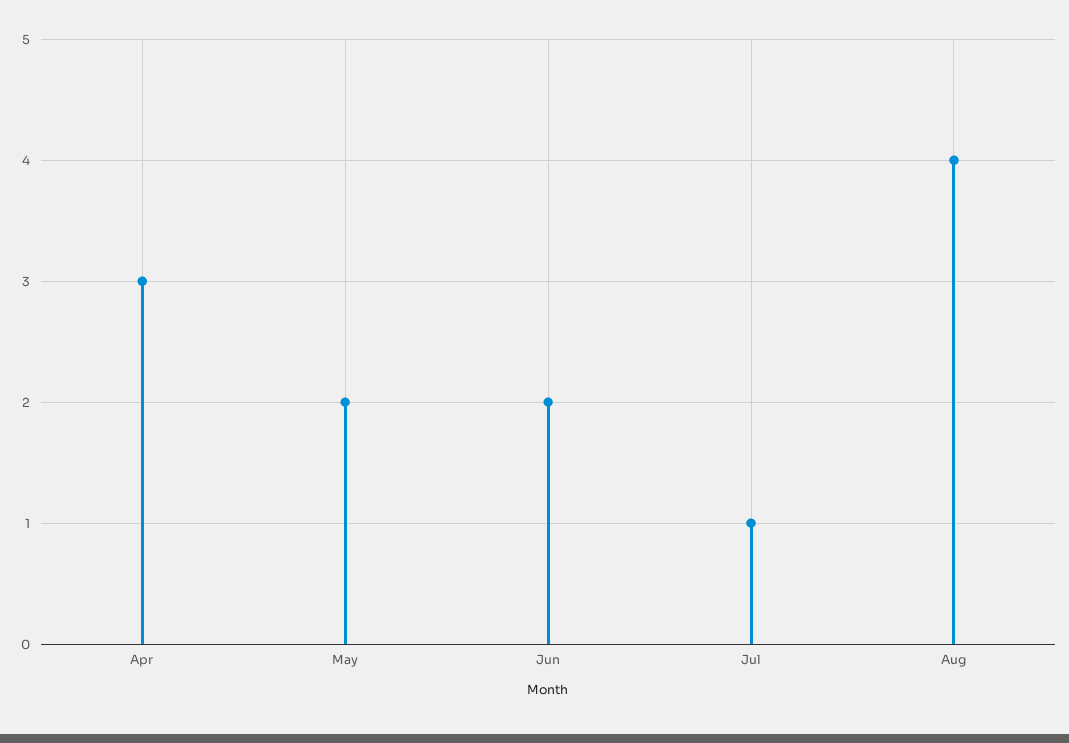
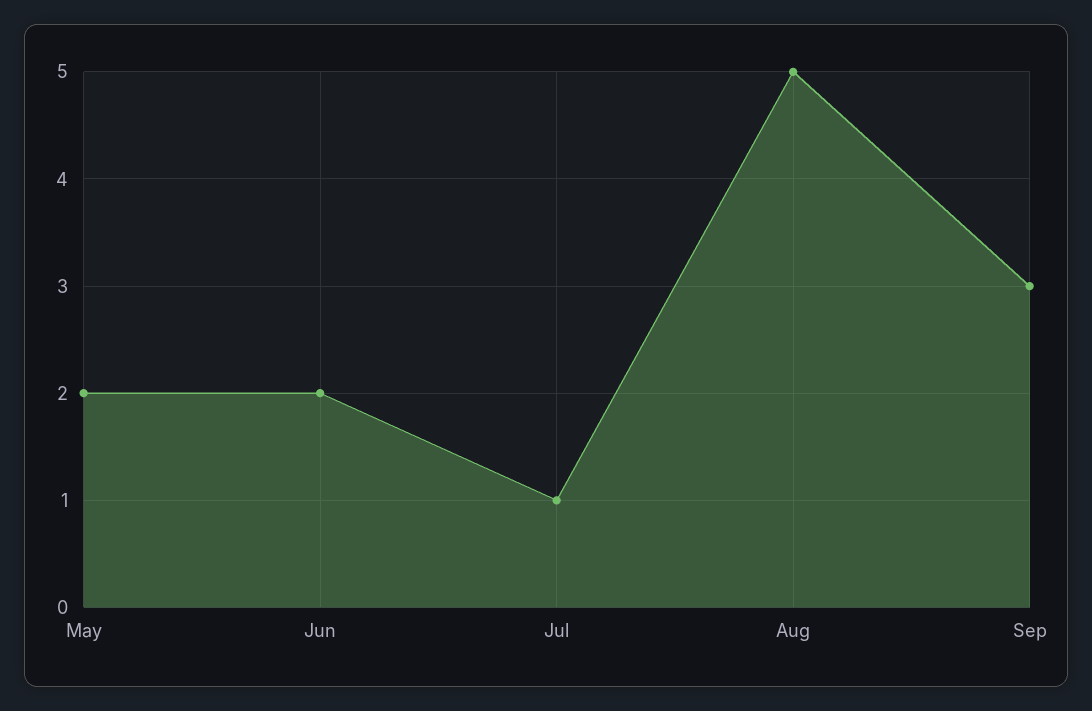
Apr: 3 -> none
Aug: 4 -> 5
Sep: none -> 3

